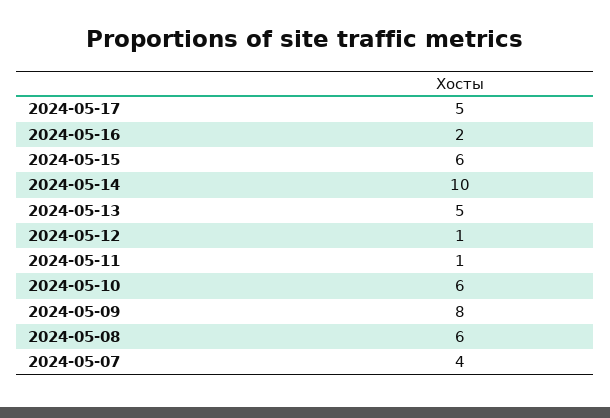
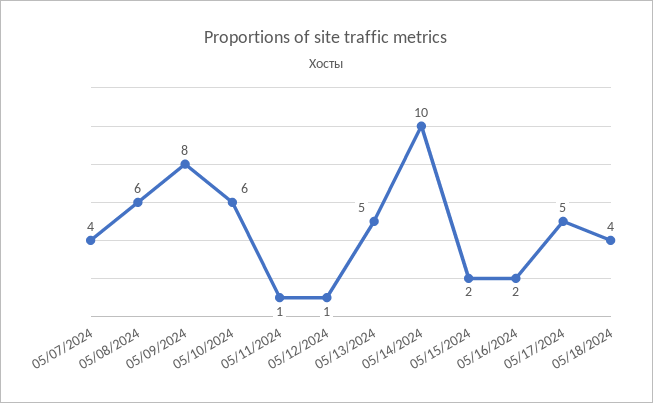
2024-05-15: 6 -> 2
05/18/2024: none -> 4

